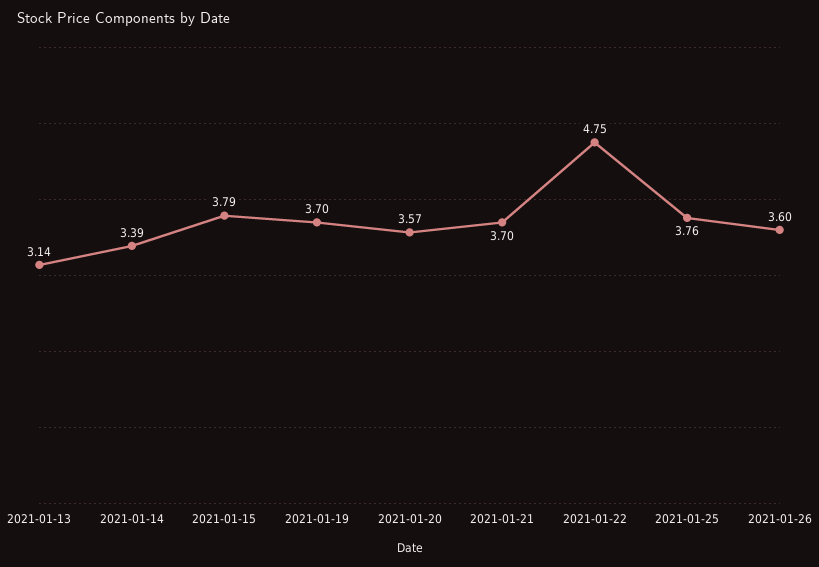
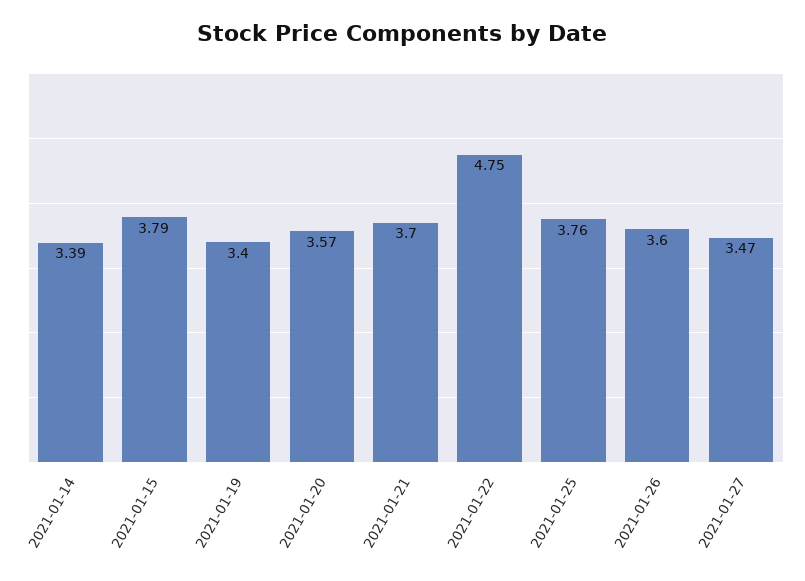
2021-01-13: 3.14 -> none
2021-01-19: 3.7 -> 3.4
2021-01-27: none -> 3.47

